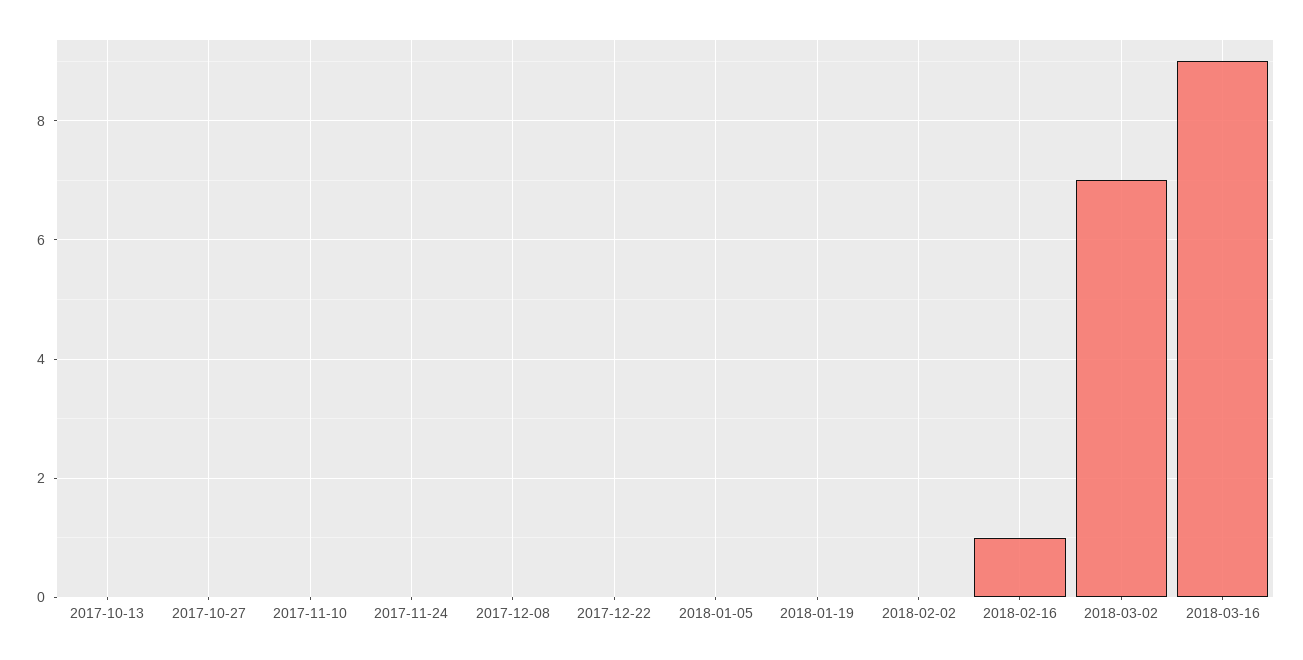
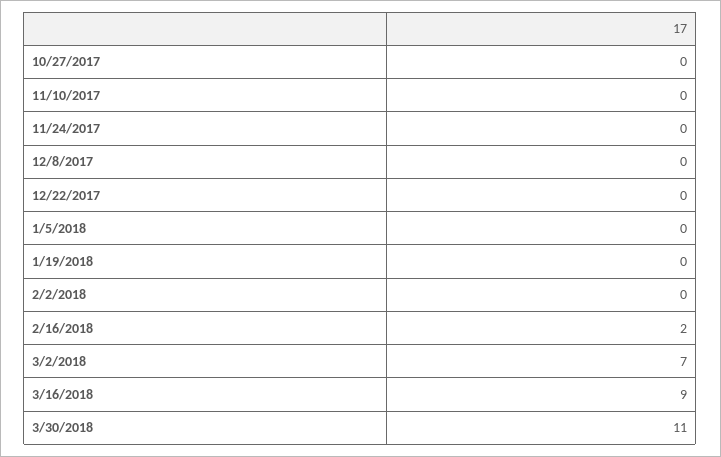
2017-10-13: 0 -> none
2018-02-16: 1 -> 2
3/30/2018: none -> 11

